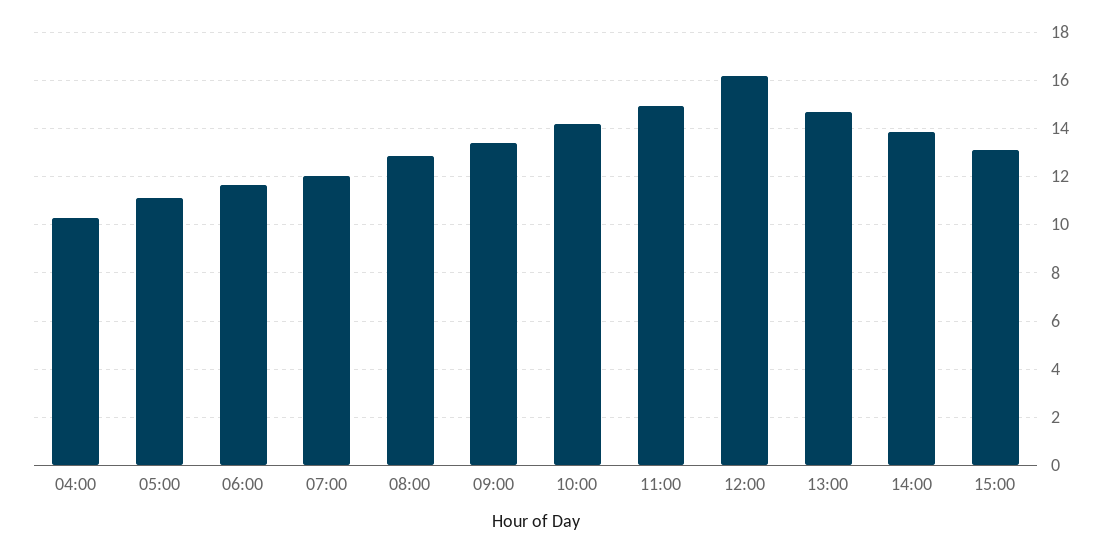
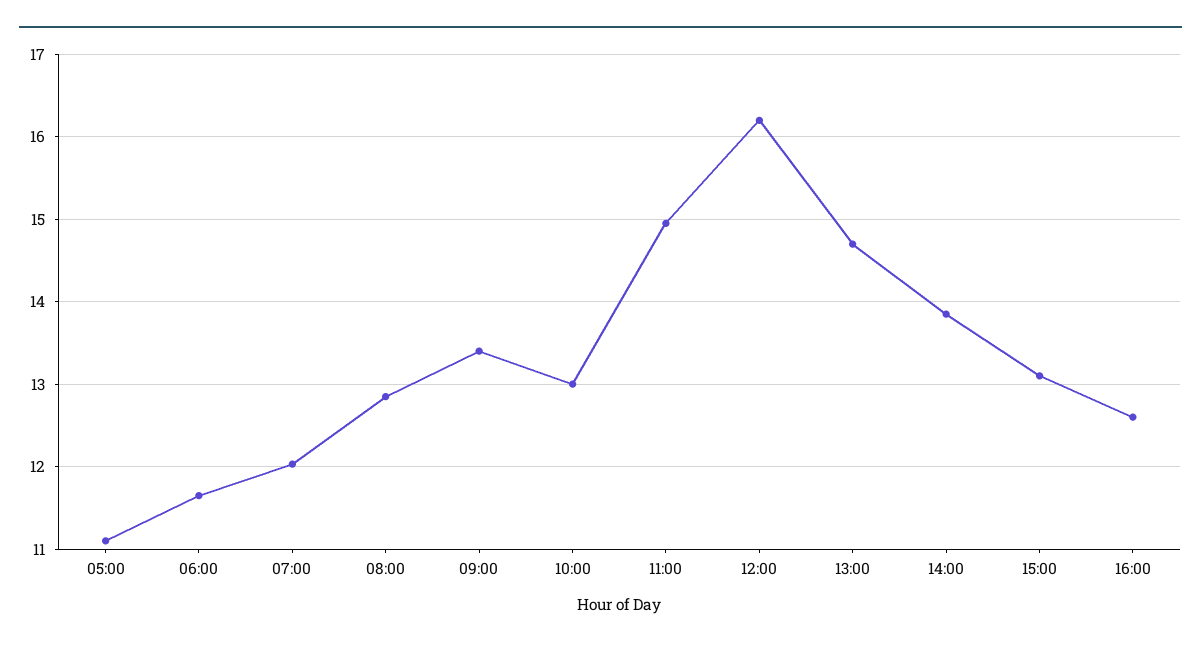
04:00: 10.25 -> none
10:00: 14.25 -> 13
16:00: none -> 12.6

